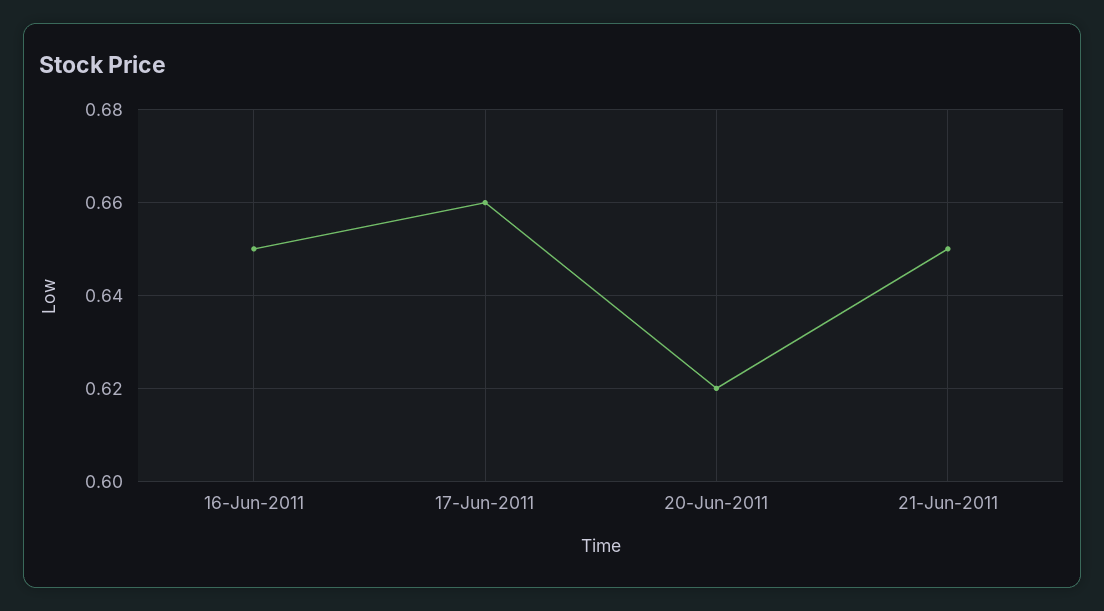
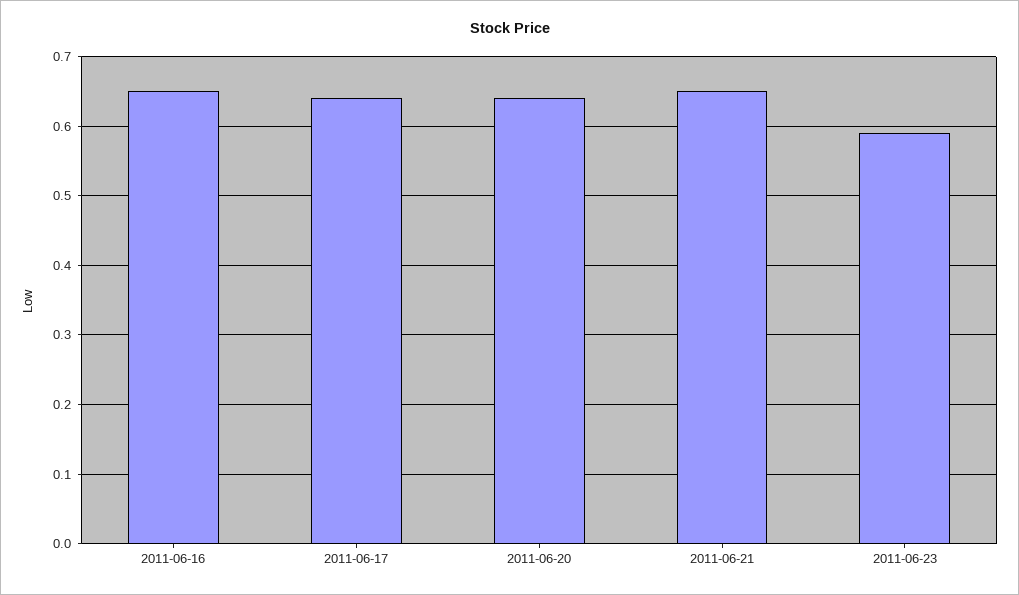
17-Jun-2011: 0.66 -> 0.64
20-Jun-2011: 0.62 -> 0.64
2011-06-23: none -> 0.59

